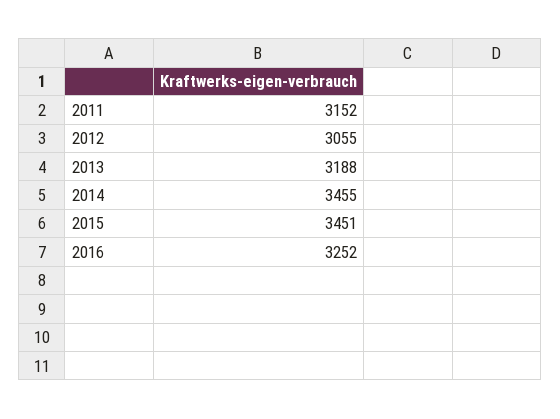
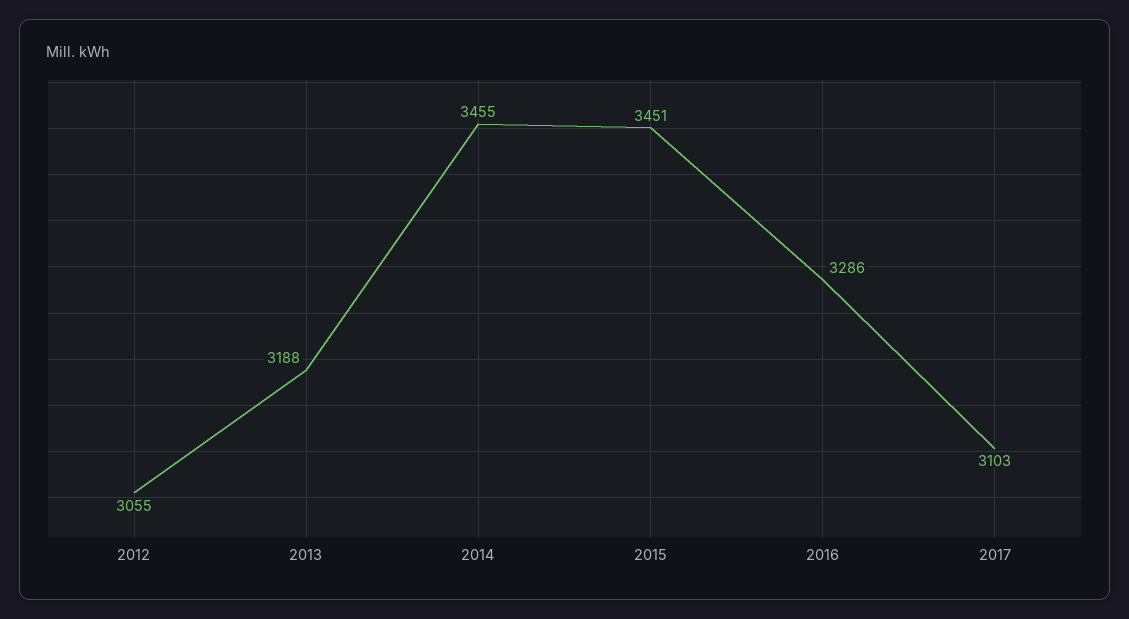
2011: 3152 -> none
2016: 3252 -> 3286
2017: none -> 3103

